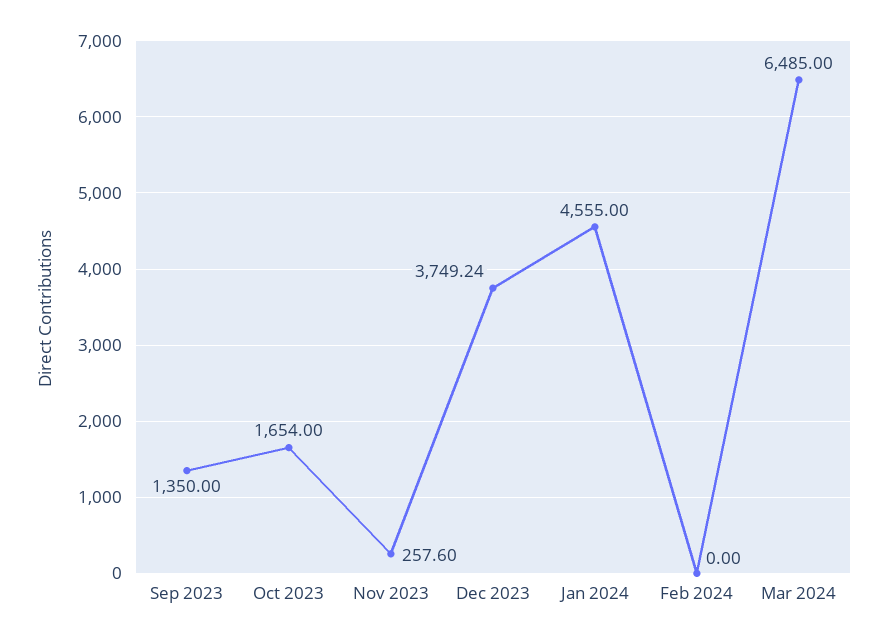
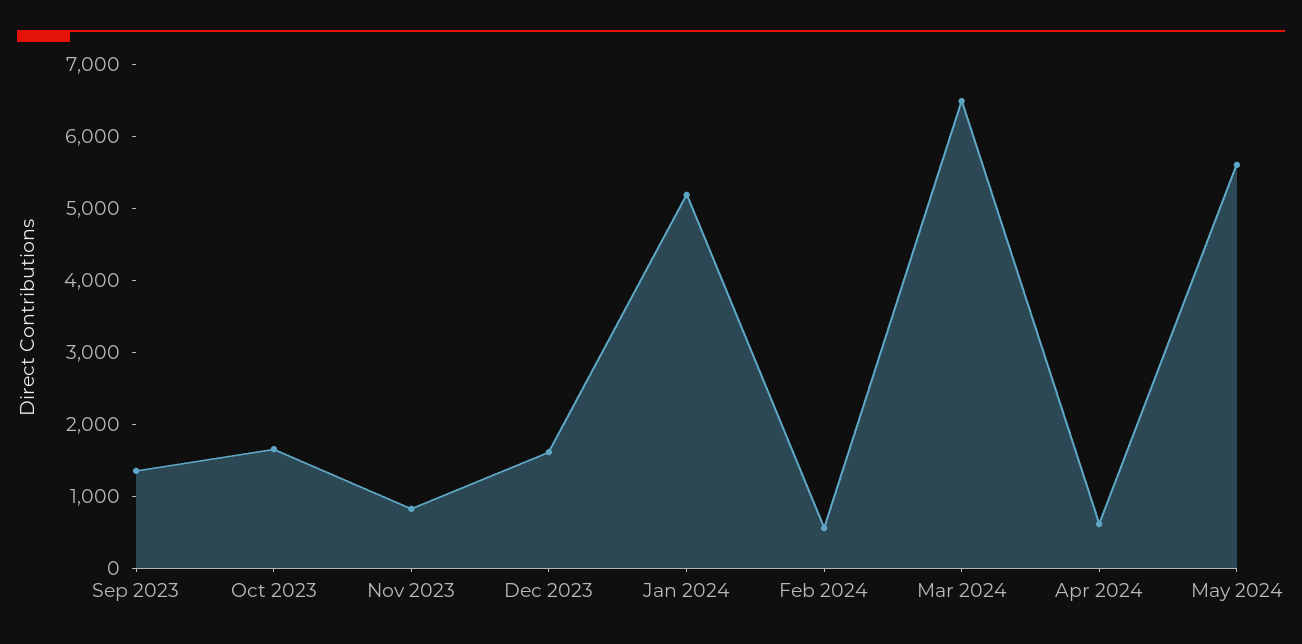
Nov 2023: 257.6 -> 800
Dec 2023: 3749.24 -> 1600
Jan 2024: 4555 -> 5200
Feb 2024: 0 -> 600
Apr 2024: none -> 600
May 2024: none -> 5600

